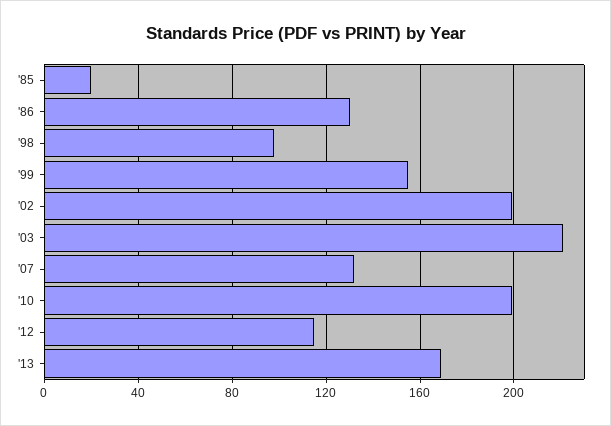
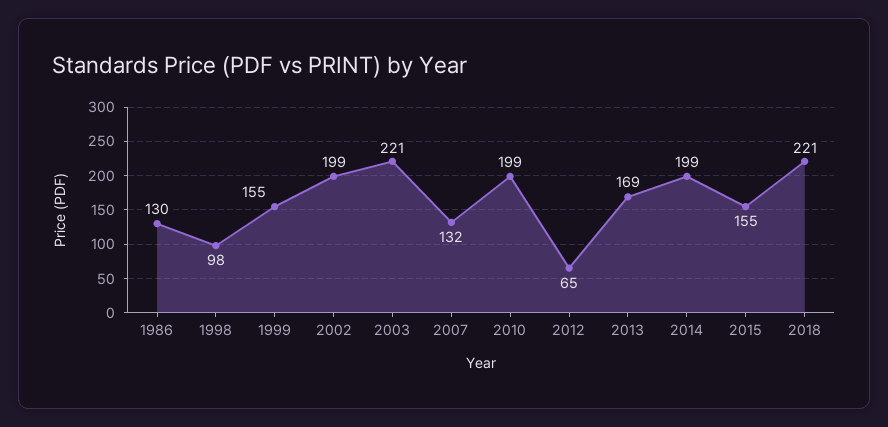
'85: 20 -> none
'12: 115 -> 65
2014: none -> 199
2015: none -> 155
2018: none -> 221

